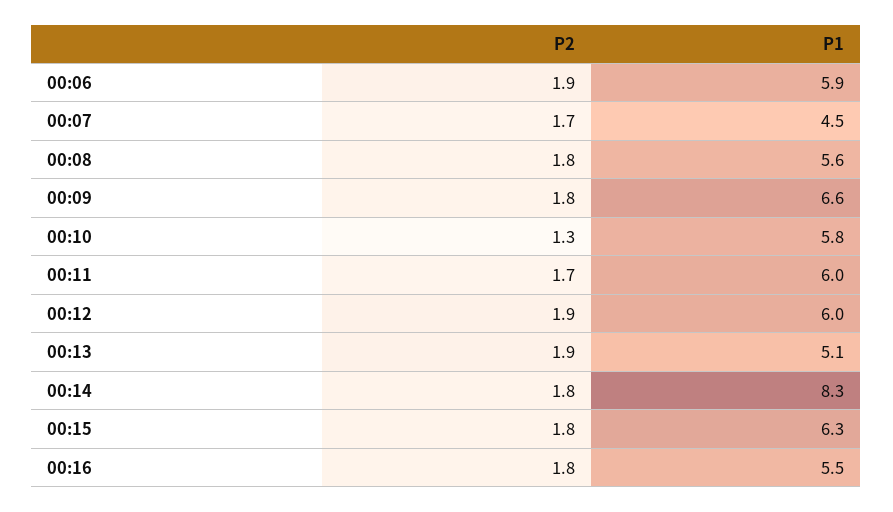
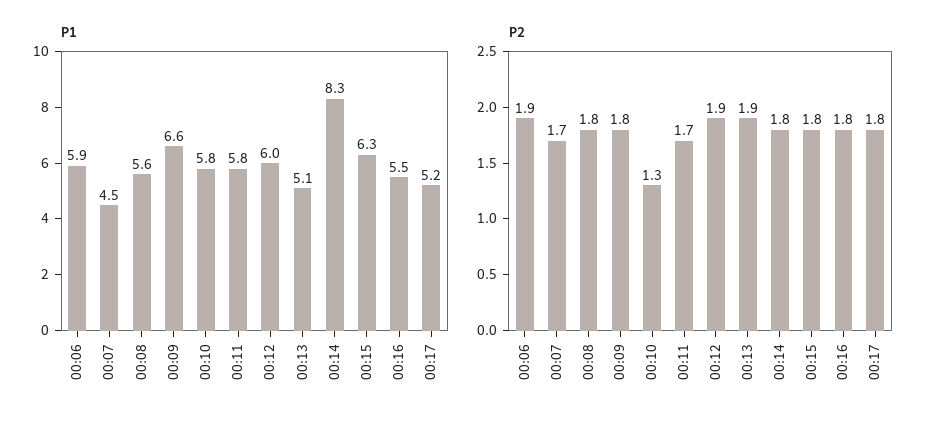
P1, 00:11: 6 -> 5.8
P1, 00:17: none -> 5.2
P2, 00:17: none -> 1.8

